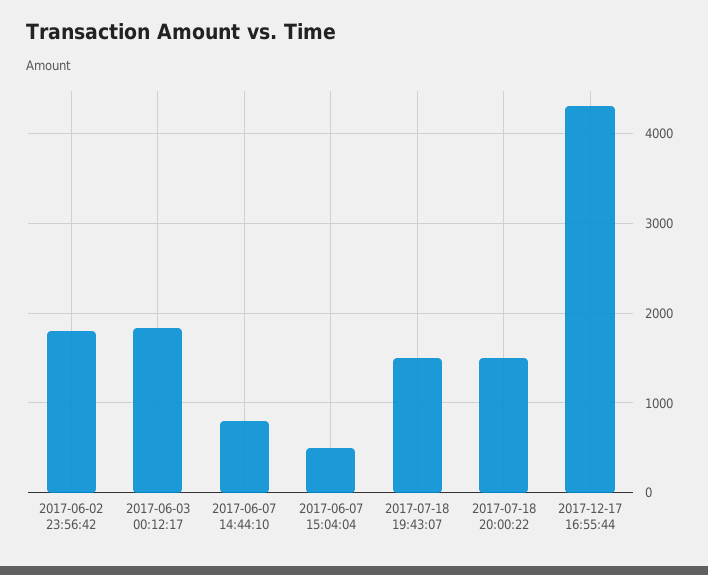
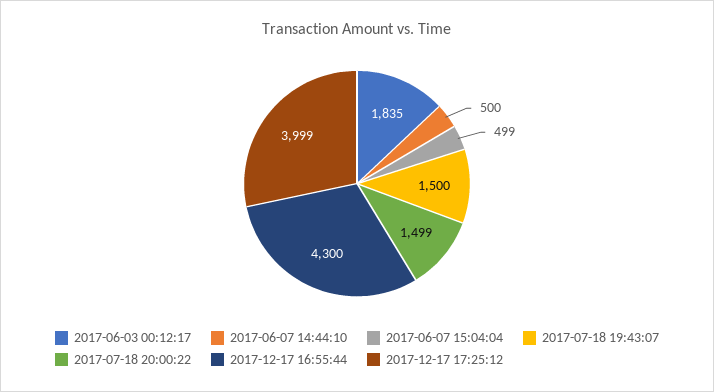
2017-06-02 23:56:42: 1800 -> none
2017-06-07 14:44:10: 800 -> 500
2017-12-17 17:25:12: none -> 3999

